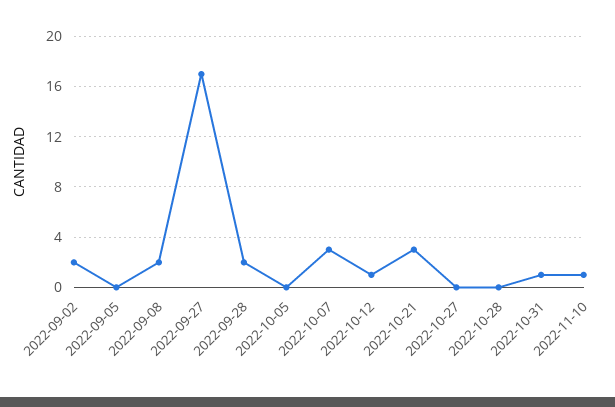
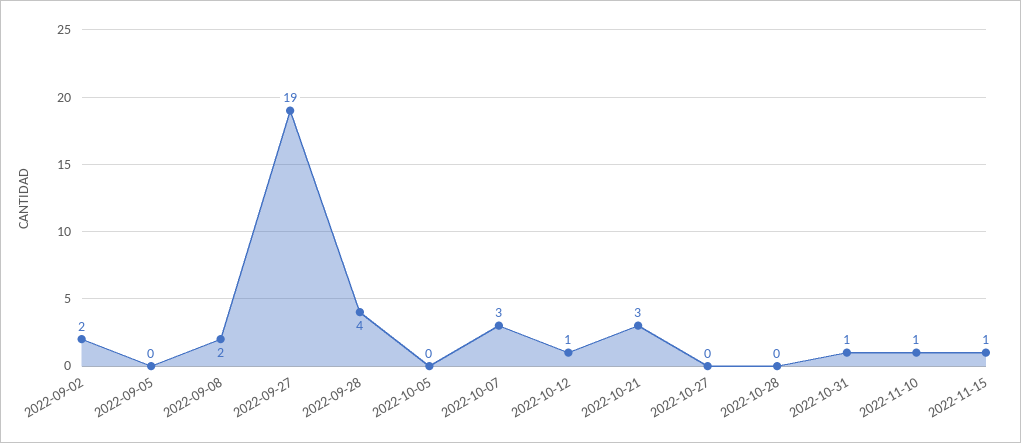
2022-09-27: 17 -> 19
2022-09-28: 2 -> 4
2022-11-15: none -> 1

